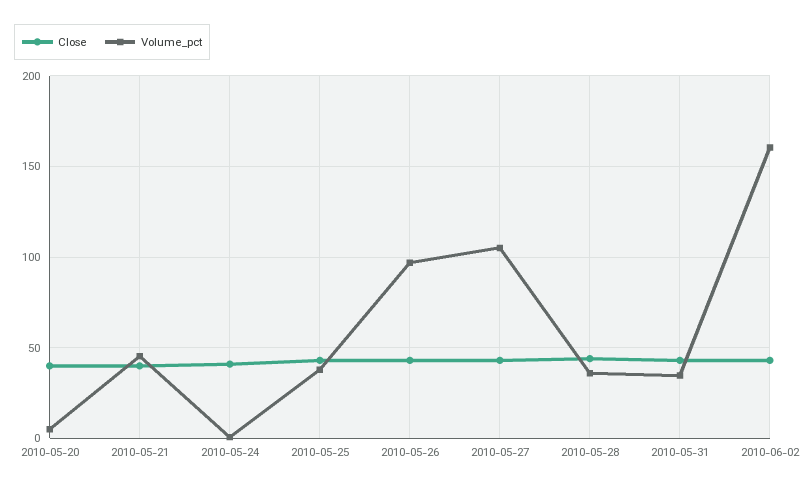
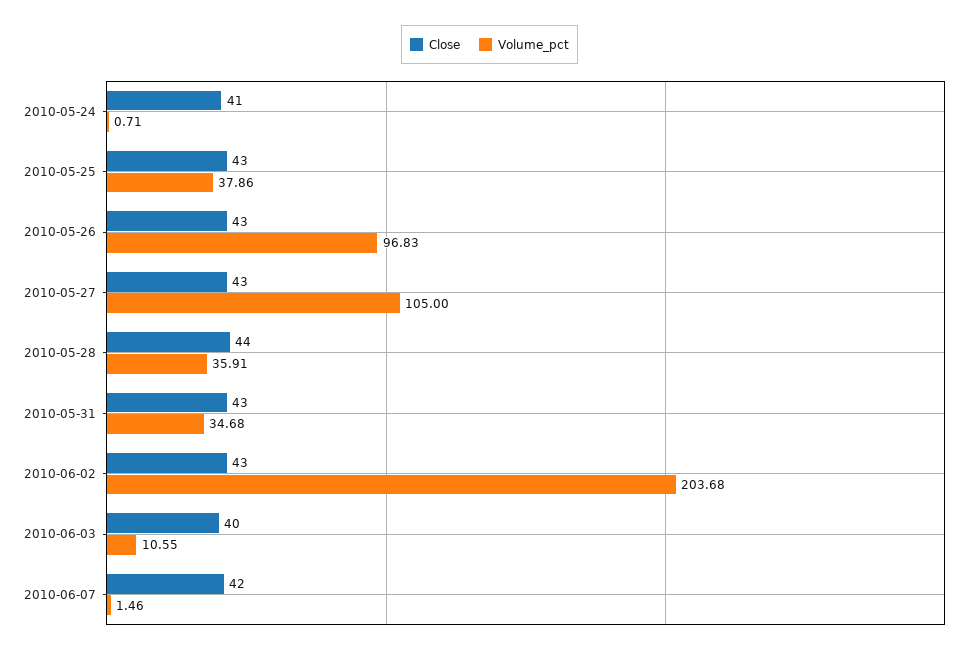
Close, 2010-05-20: 40 -> none
Volume_pct, 2010-05-20: 5 -> none
Close, 2010-05-21: 40 -> none
Volume_pct, 2010-05-21: 45 -> none
Volume_pct, 2010-06-02: 160 -> 203.68
Close, 2010-06-03: none -> 40
Volume_pct, 2010-06-03: none -> 10.55
Close, 2010-06-07: none -> 42
Volume_pct, 2010-06-07: none -> 1.46

